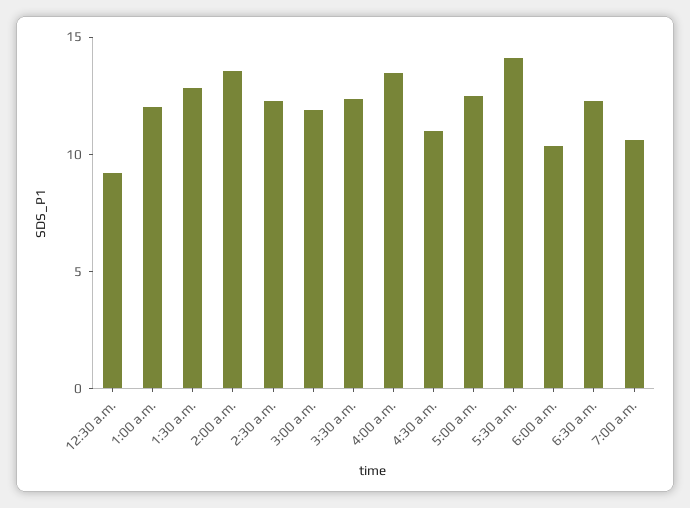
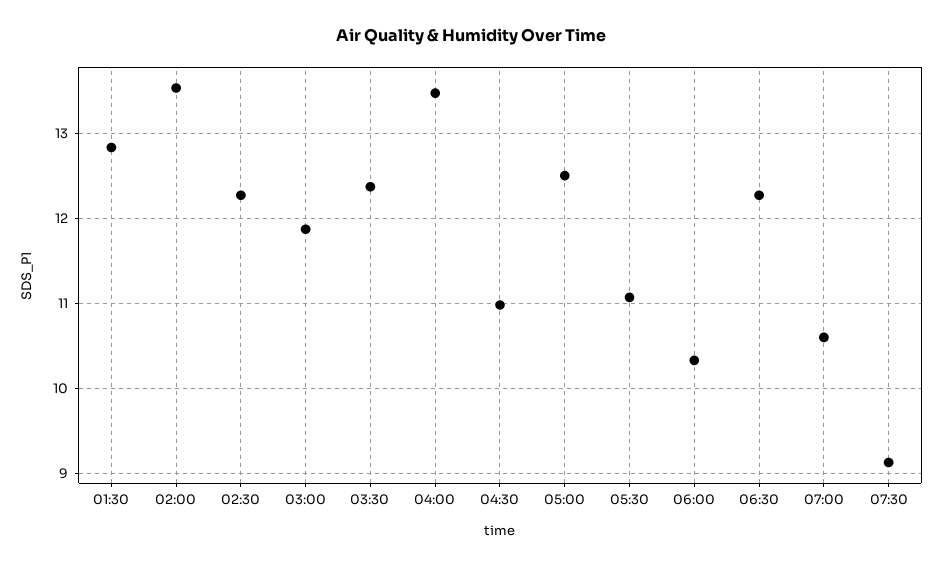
12:30 a.m.: 9 -> none
1:00 a.m.: 12 -> none
5:30 a.m.: 14 -> 11.1
07:30: none -> 9.1

